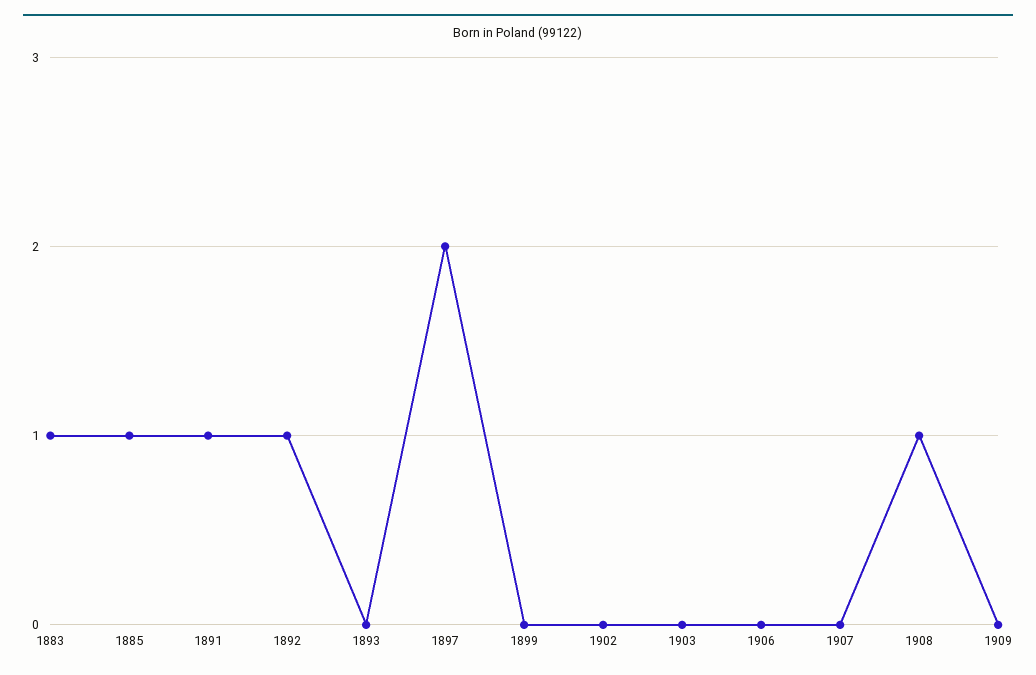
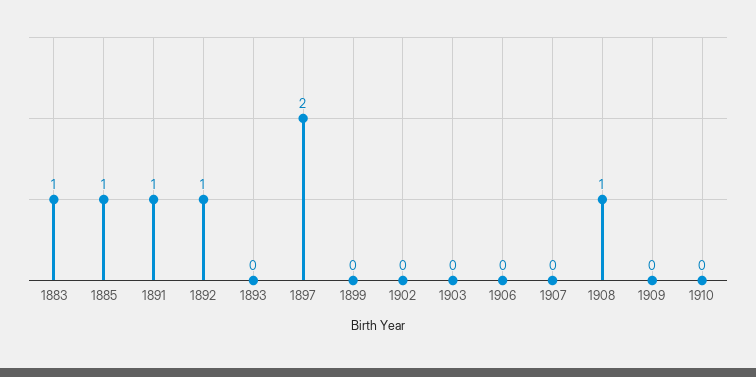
1910: none -> 0

